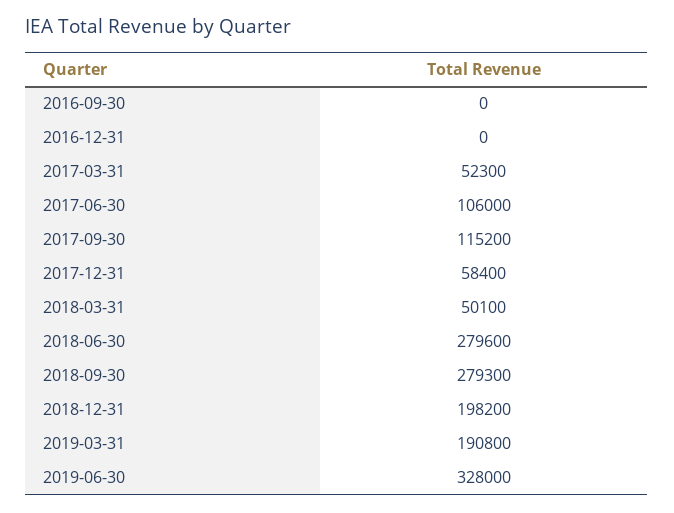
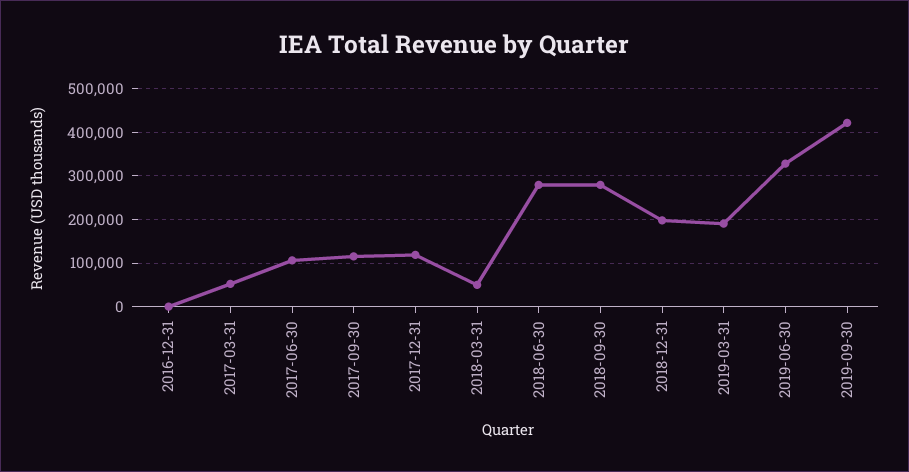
2016-09-30: 0 -> none
2017-12-31: 58400 -> 120000
2019-09-30: none -> 420000

